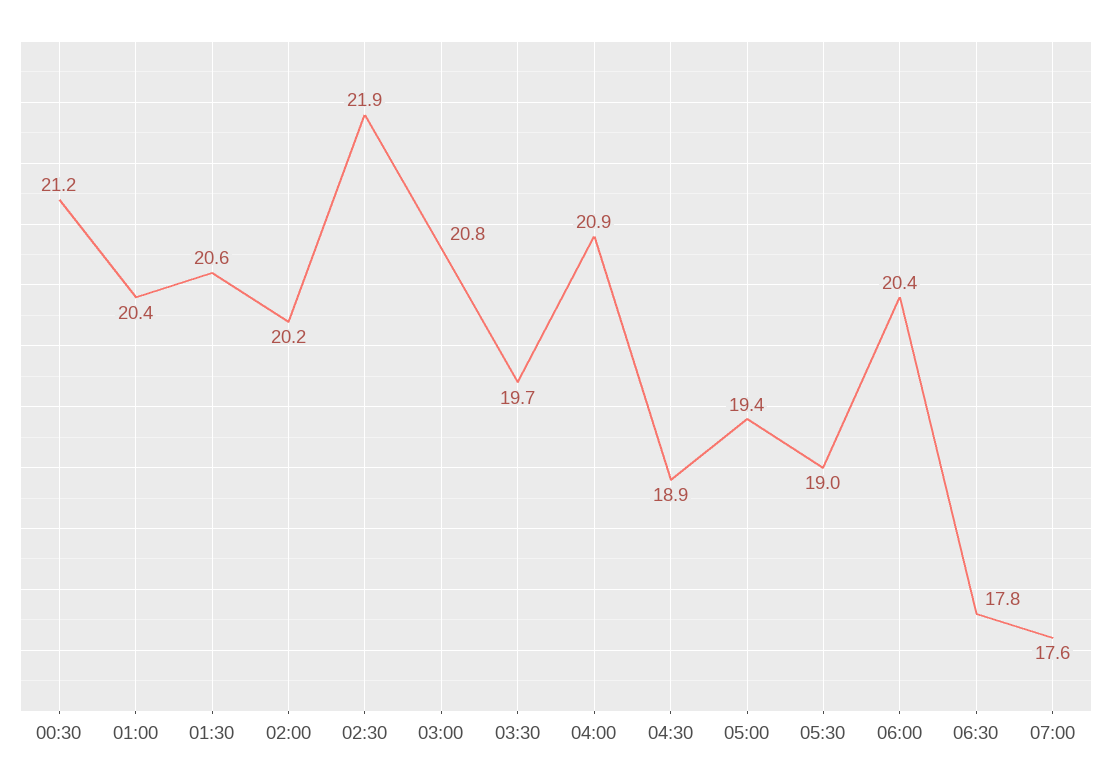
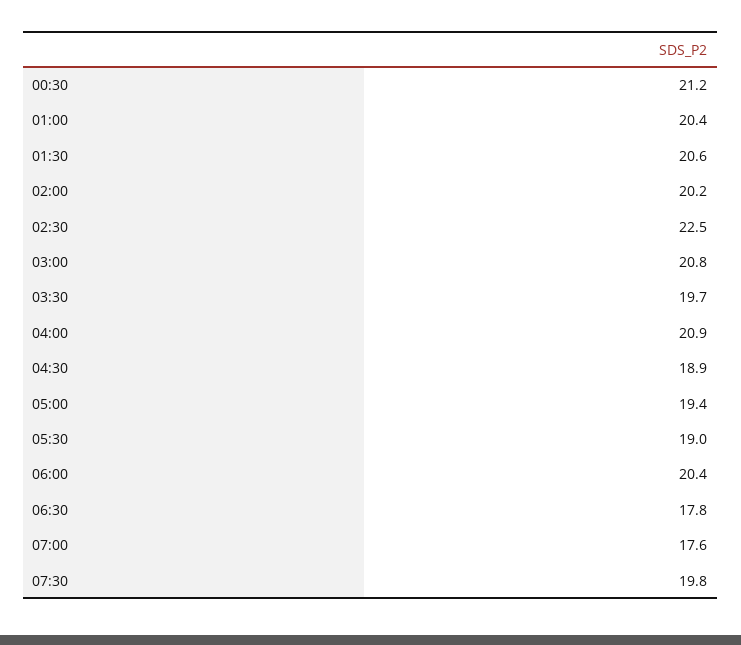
02:30: 21.9 -> 22.5
07:30: none -> 19.8

